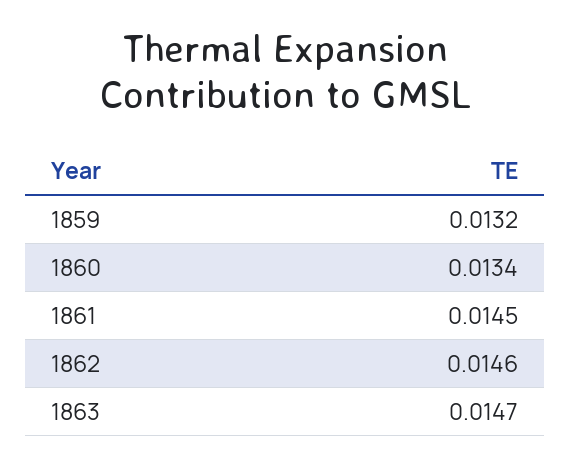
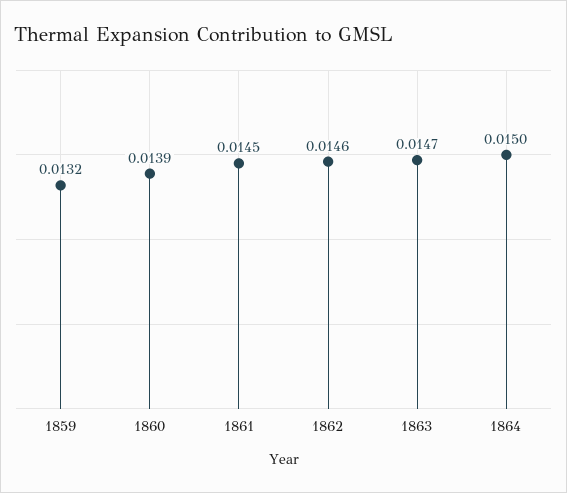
1860: 0.0134 -> 0.0139
1864: none -> 0.015

